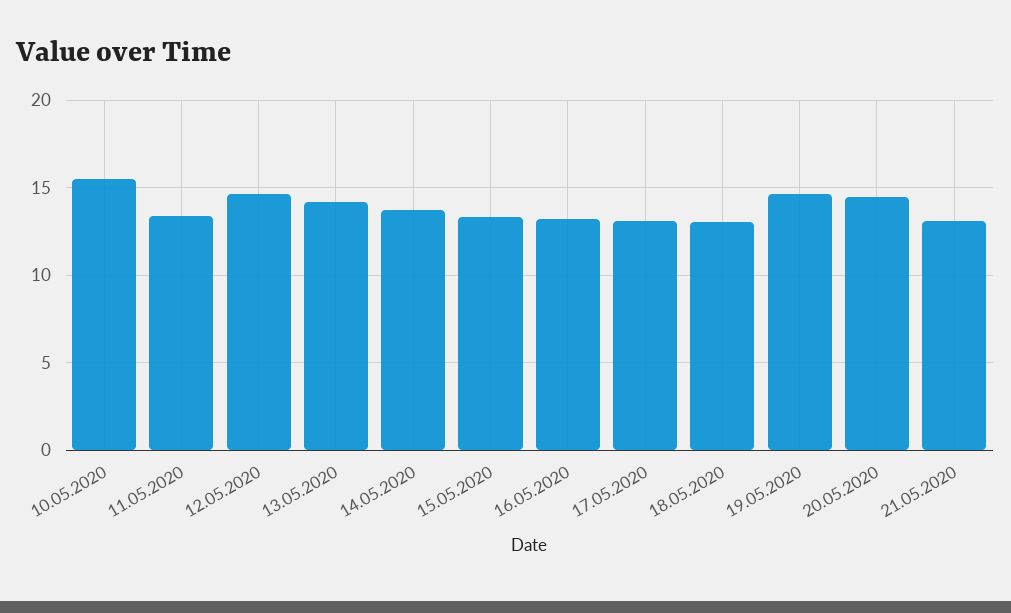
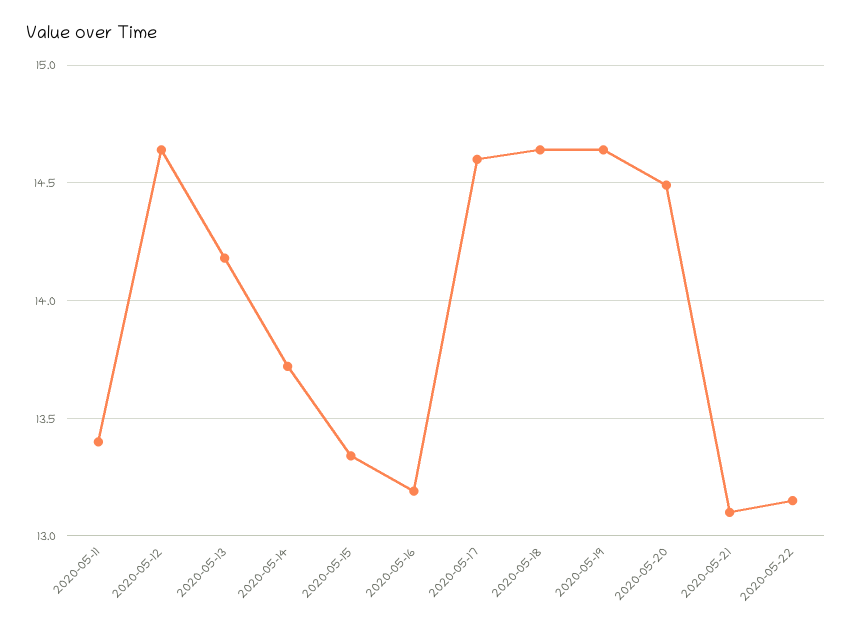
10.05.2020: 15.5 -> none
17.05.2020: 13 -> 14.6
18.05.2020: 13 -> 14.65
2020-05-22: none -> 13.15

